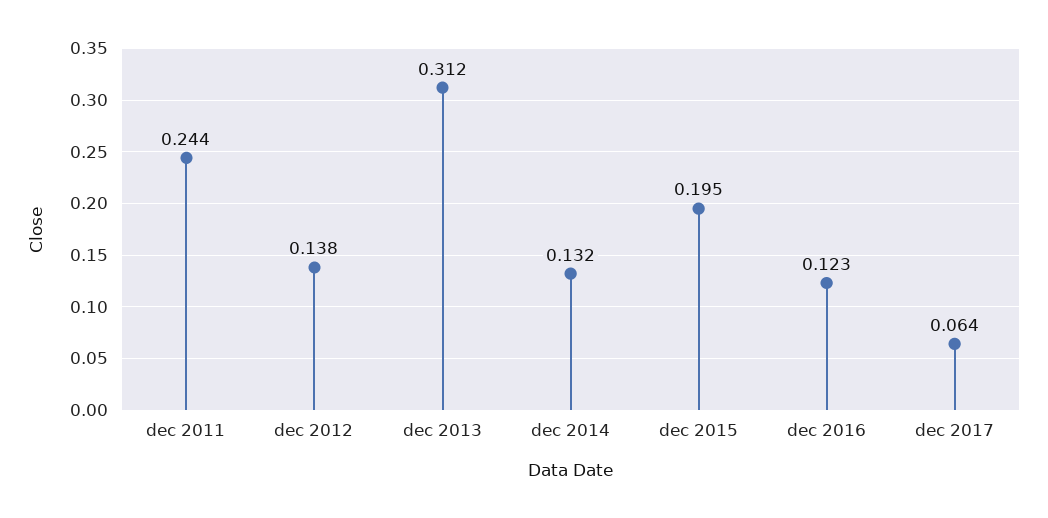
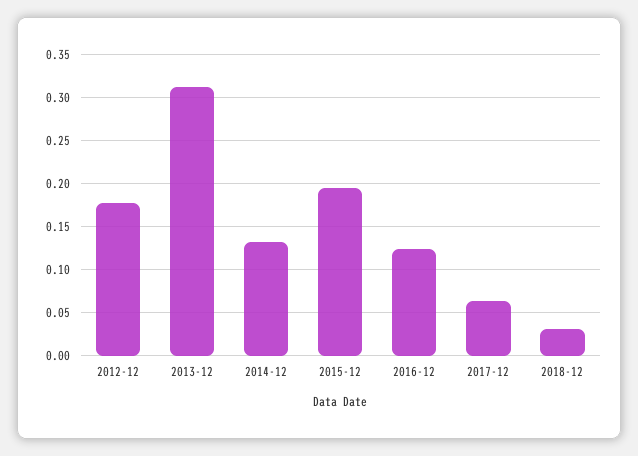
dec 2011: 0.244 -> none
dec 2012: 0.138 -> 0.18
2018-12: none -> 0.03

